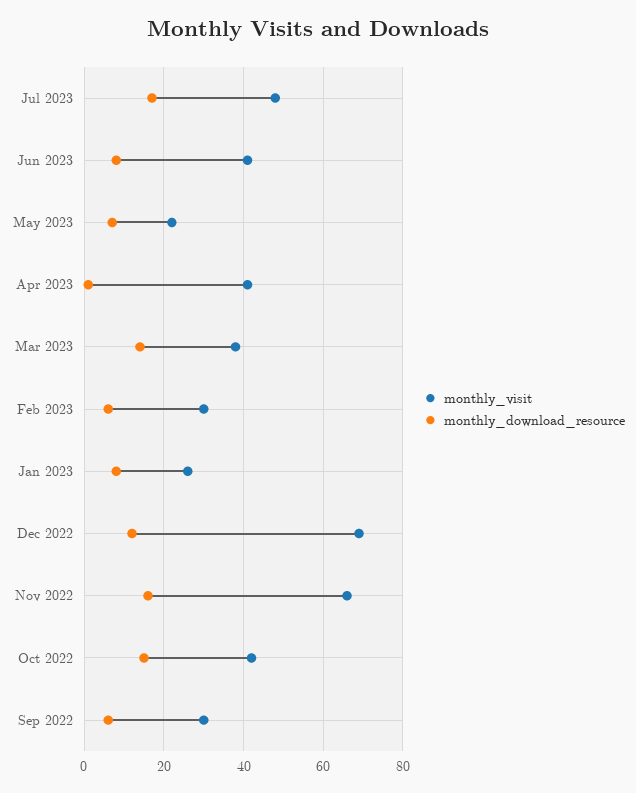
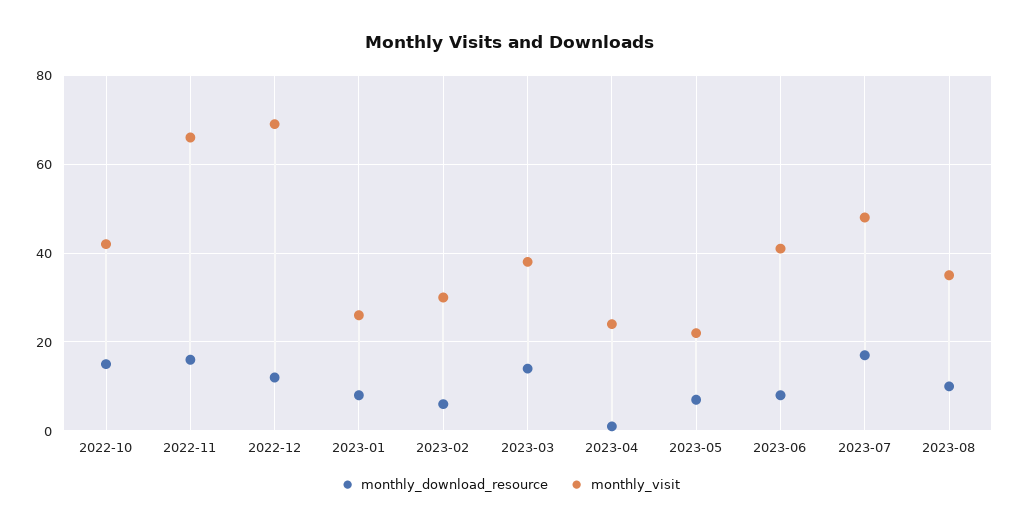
monthly_visit, Apr 2023: 40 -> 25
monthly_visit, Sep 2022: 30 -> none
monthly_download_resource, Sep 2022: 5 -> none
monthly_download_resource, 2023-08: none -> 10
monthly_visit, 2023-08: none -> 35

